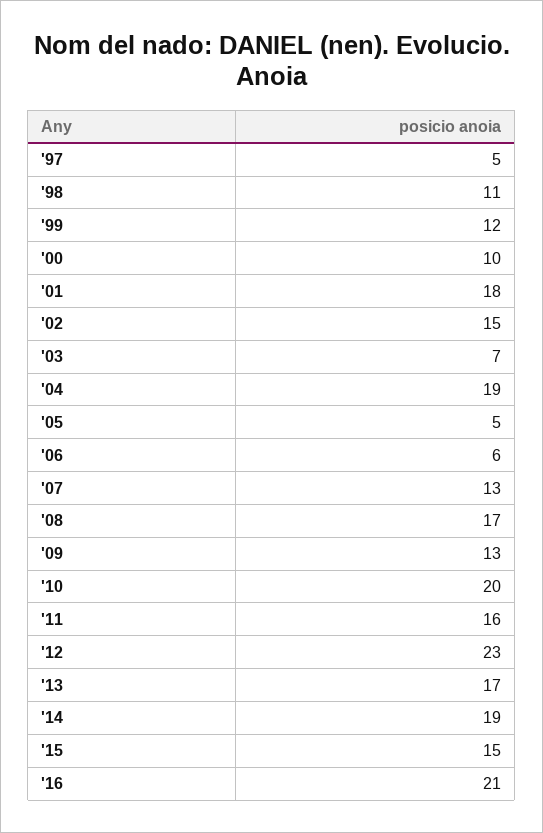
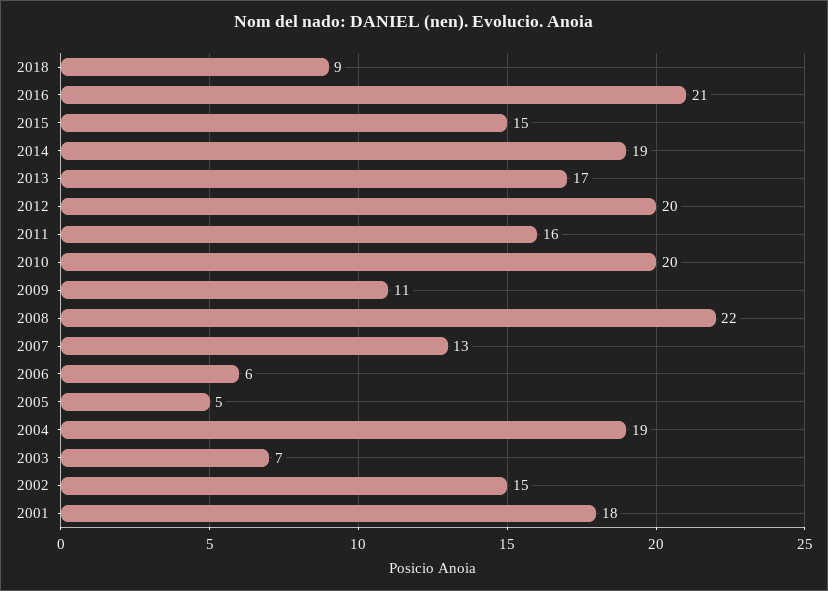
'97: 5 -> none
'98: 11 -> none
'99: 12 -> none
'00: 10 -> none
'08: 17 -> 22
'09: 13 -> 11
'12: 23 -> 20
2018: none -> 9

